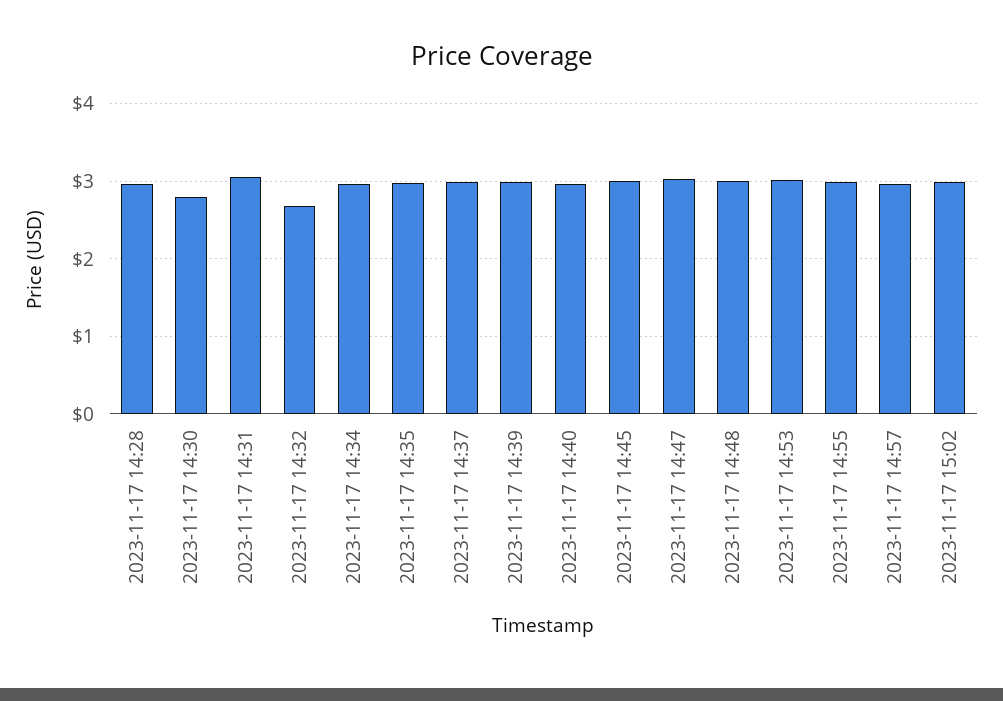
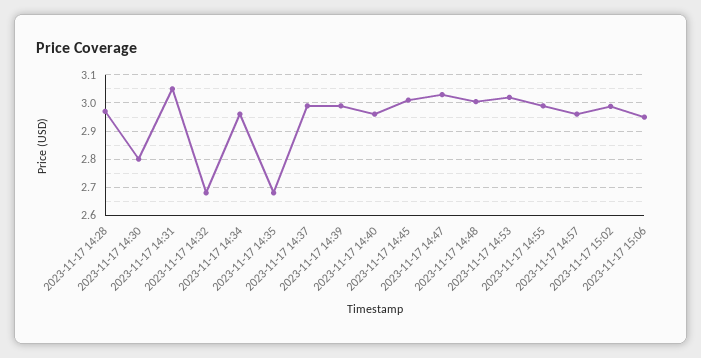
2023-11-17 14:35: 3 -> 2.675
2023-11-17 15:06: none -> 2.95

